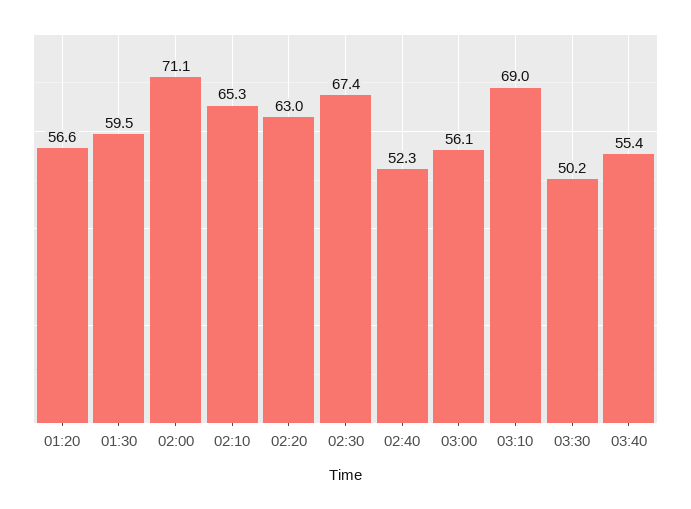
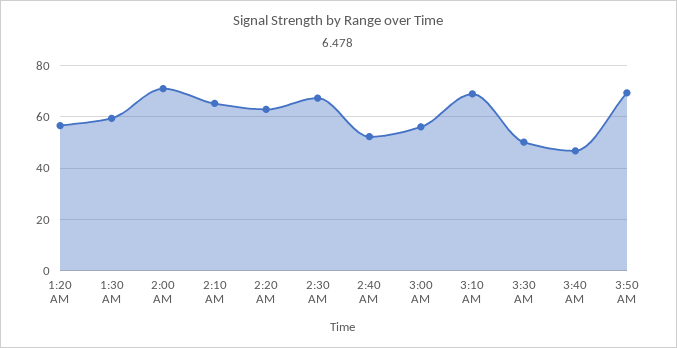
03:40: 55.4 -> 47.5
3:50 AM: none -> 70

